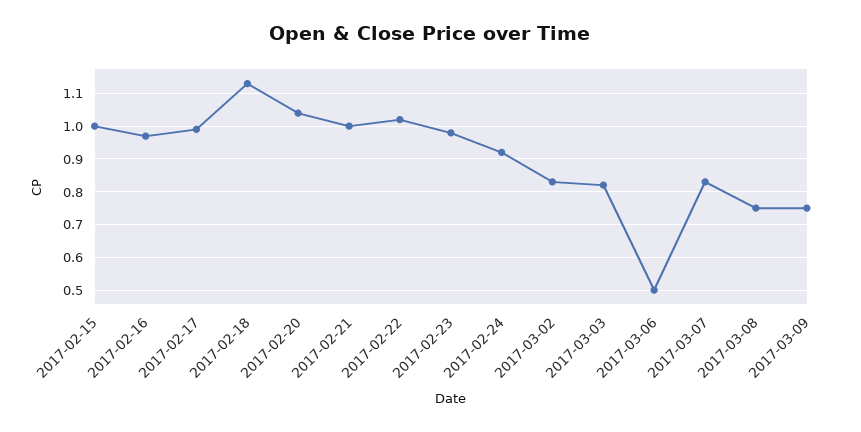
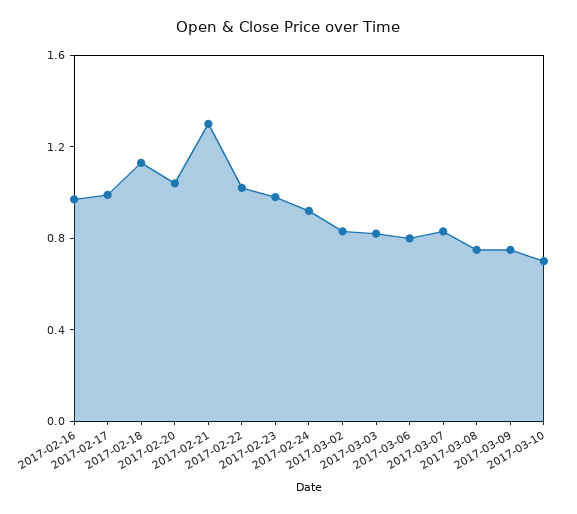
2017-02-15: 1 -> none
2017-02-21: 1 -> 1.3
2017-03-06: 0.5 -> 0.8
2017-03-10: none -> 0.7

